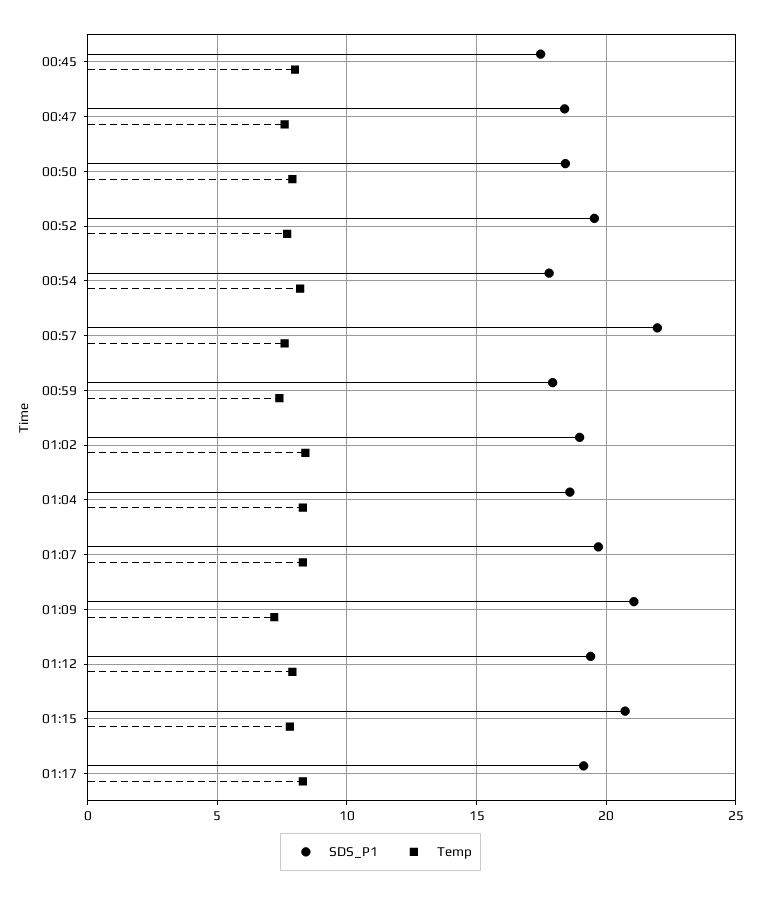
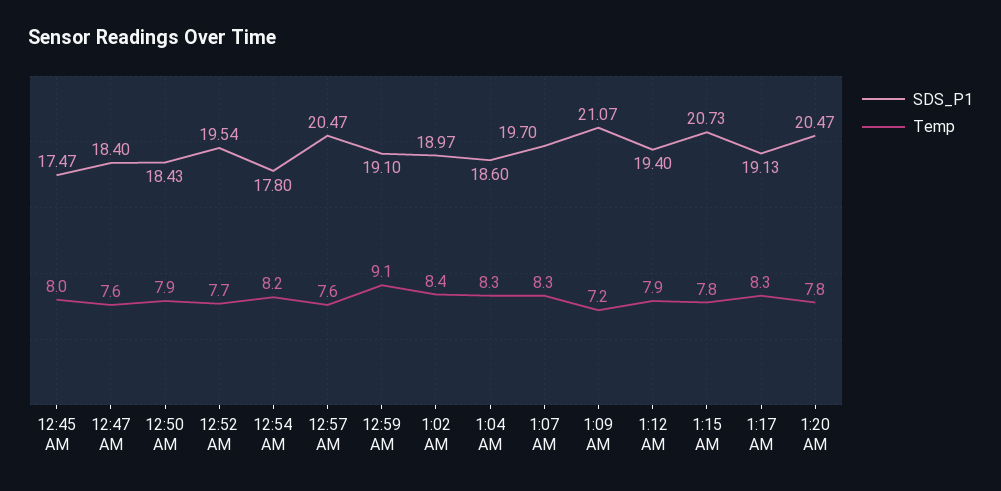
SDS_P1, 00:57: 22 -> 20.47
SDS_P1, 00:59: 18 -> 19.1
Temp, 00:59: 7.5 -> 9.1
SDS_P1, 1:20 AM: none -> 20.47
Temp, 1:20 AM: none -> 7.8

